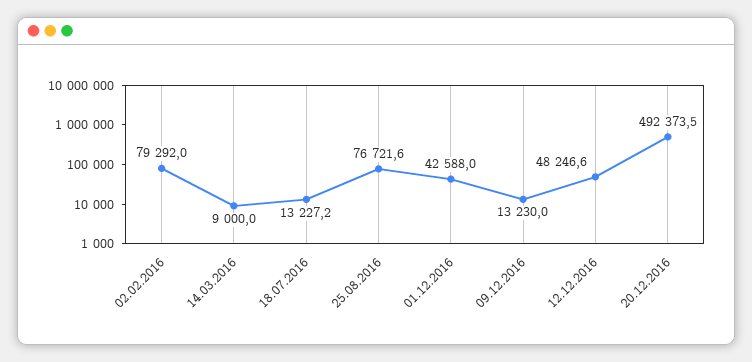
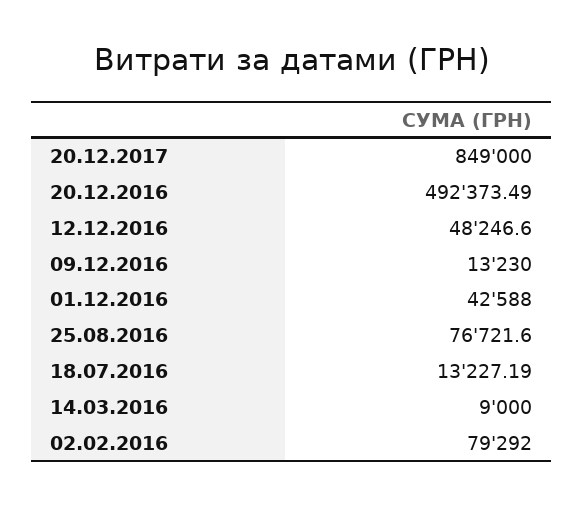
20.12.2017: none -> 849000

